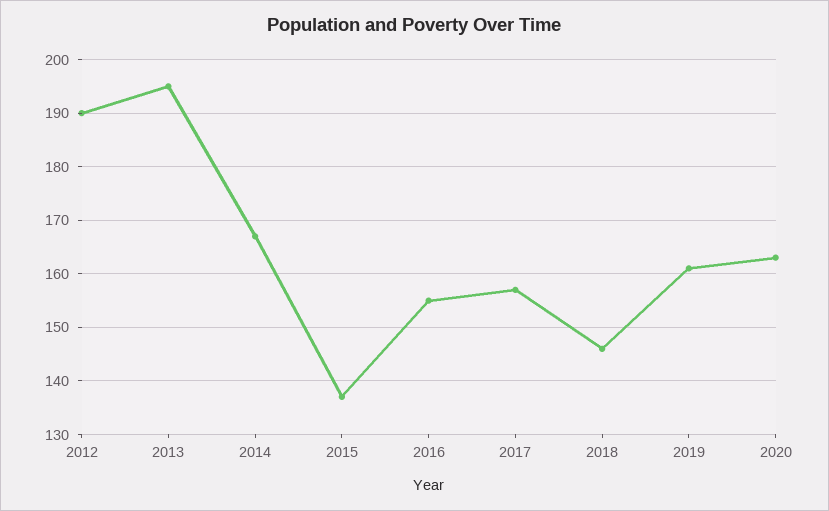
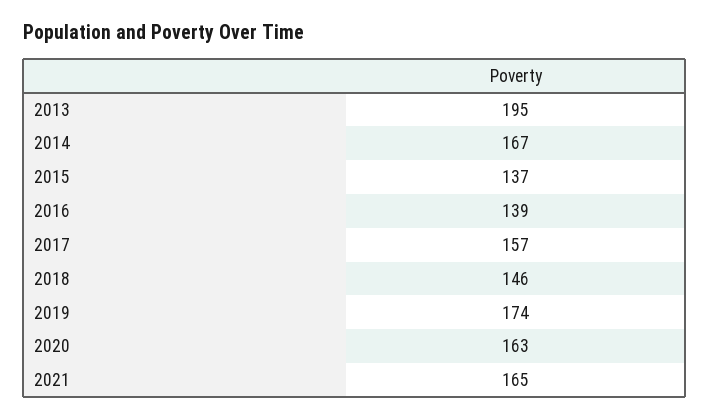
2012: 190 -> none
2016: 155 -> 139
2019: 160 -> 174
2021: none -> 165

